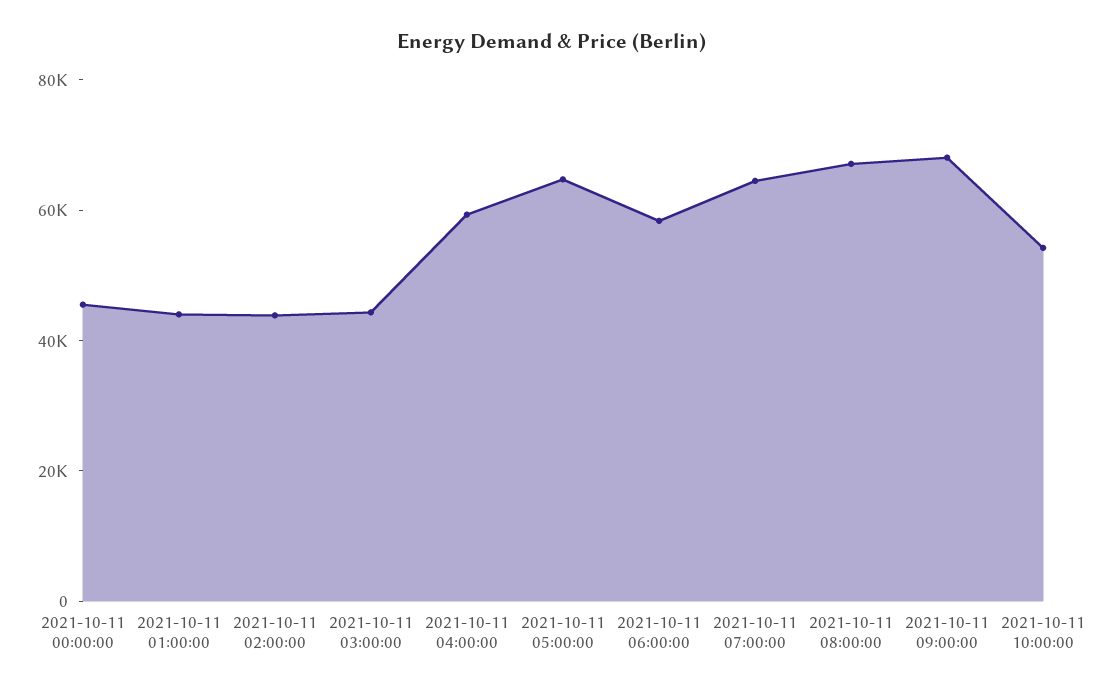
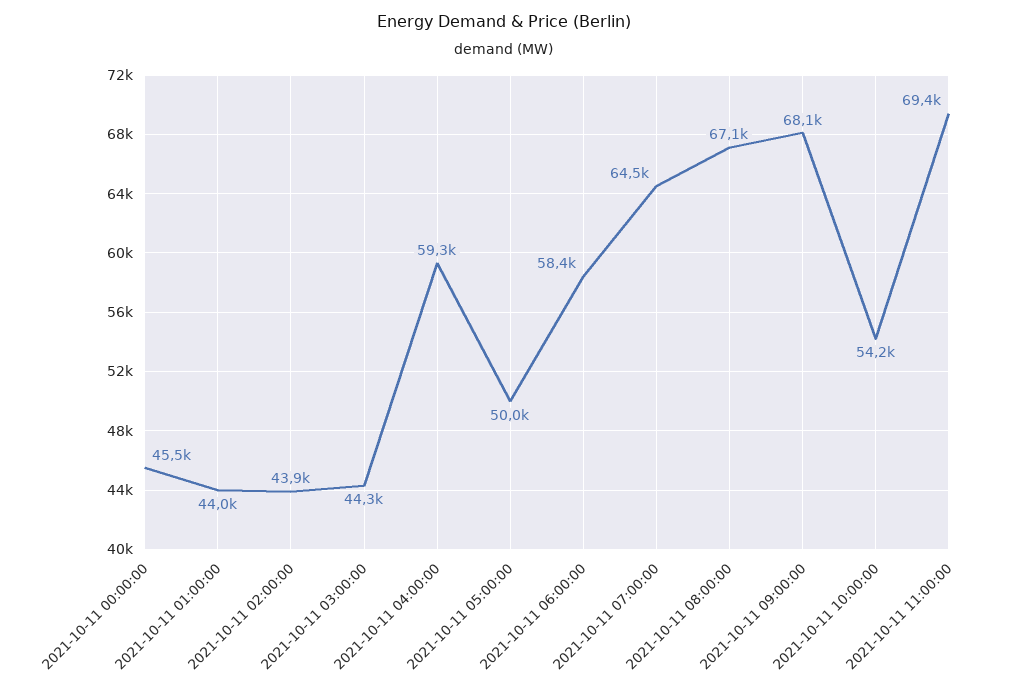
2021-10-11 05:00:00: 65000 -> 50000
2021-10-11 11:00:00: none -> 69400

